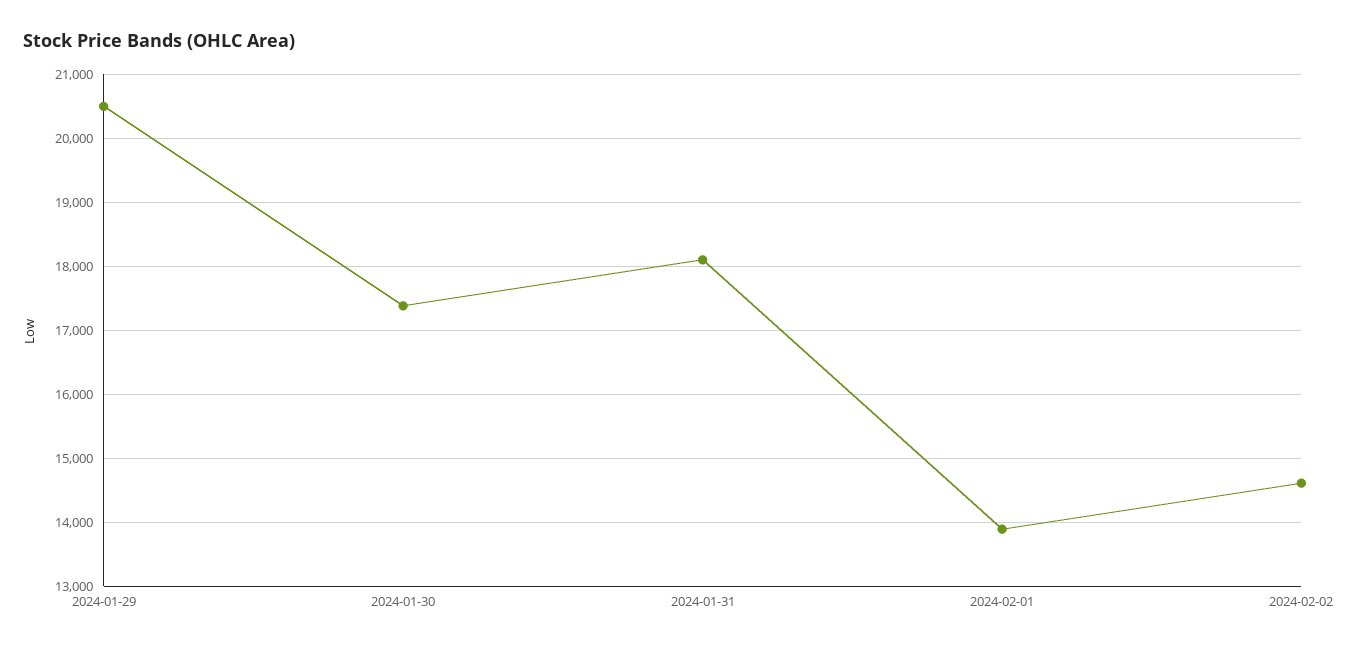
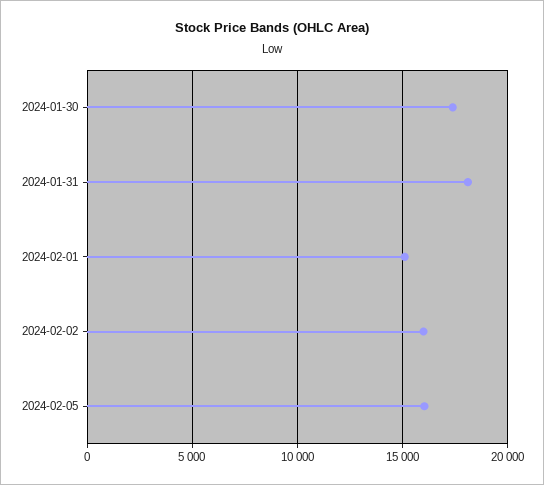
2024-01-29: 20500 -> none
2024-02-01: 13900 -> 15000
2024-02-02: 14600 -> 16000
2024-02-05: none -> 16000

